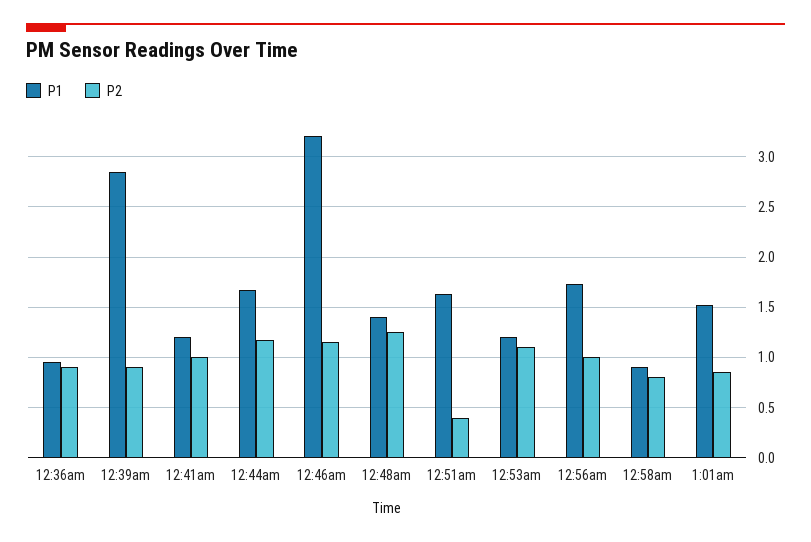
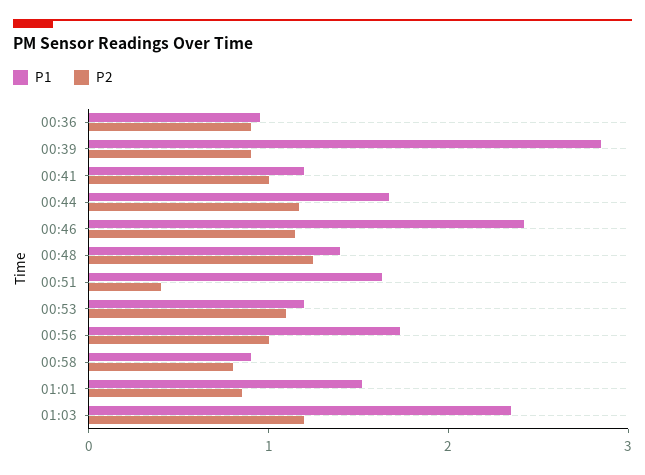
P1, 12:46am: 3.2 -> 2.4
P1, 01:03: none -> 2.4
P2, 01:03: none -> 1.2

